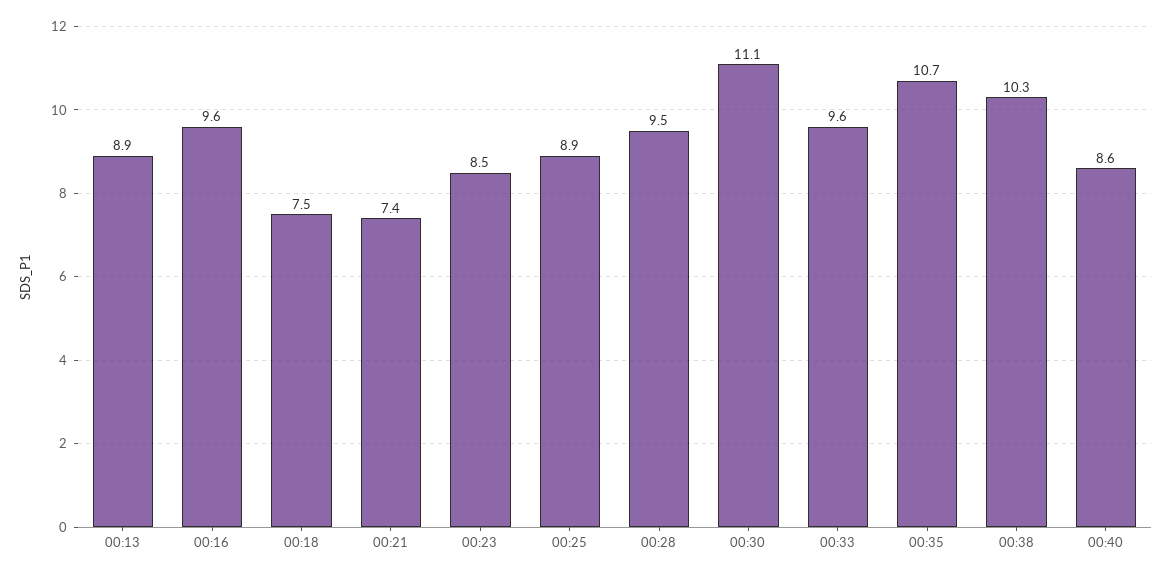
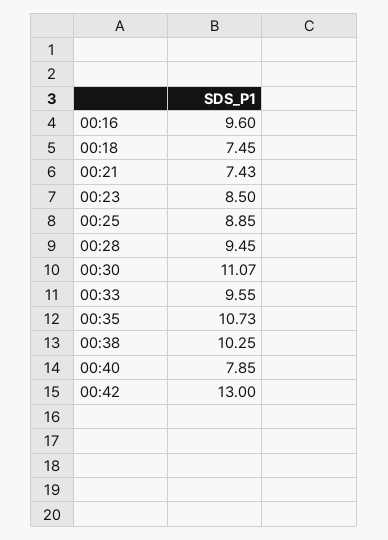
00:13: 8.9 -> none
00:40: 8.6 -> 7.85
00:42: none -> 13

